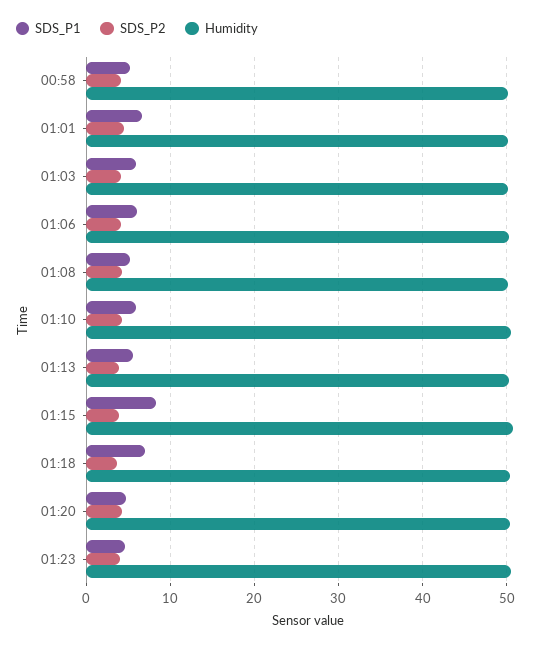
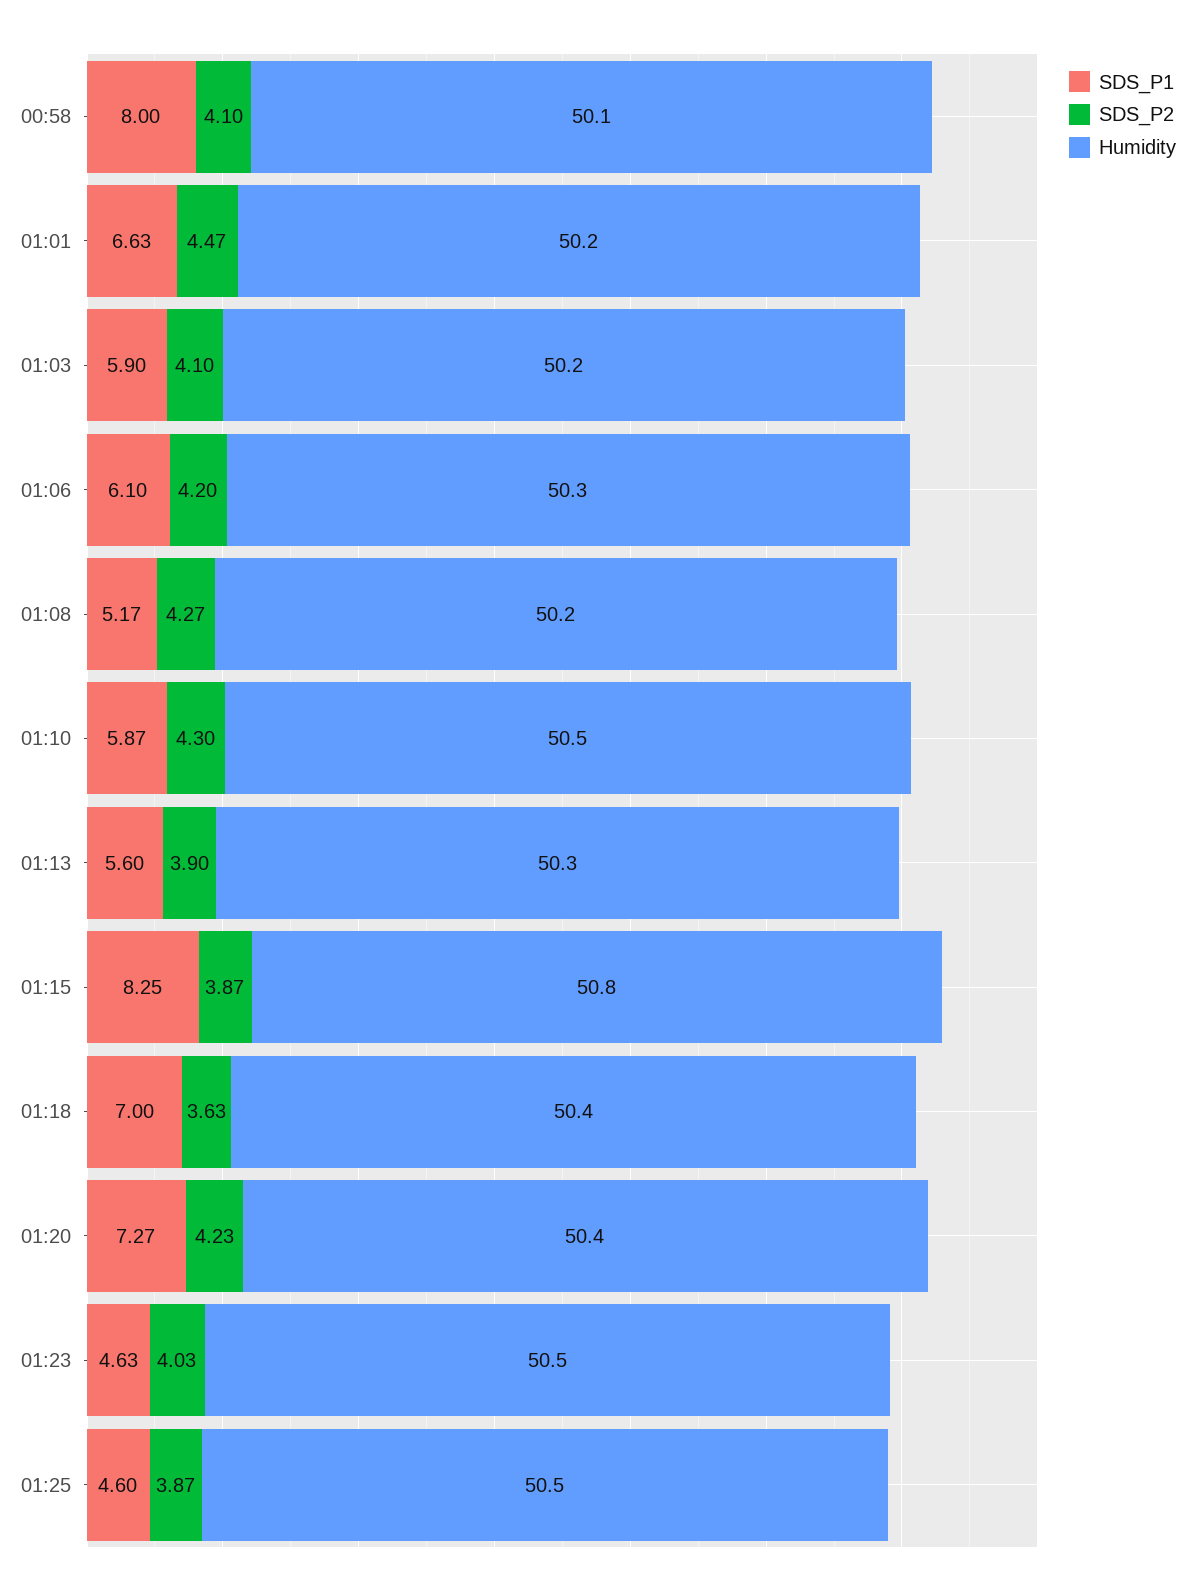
SDS_P1, 00:58: 5 -> 8
SDS_P1, 01:20: 5 -> 7.27
SDS_P1, 01:25: none -> 4.6
SDS_P2, 01:25: none -> 3.87
Humidity, 01:25: none -> 50.5

